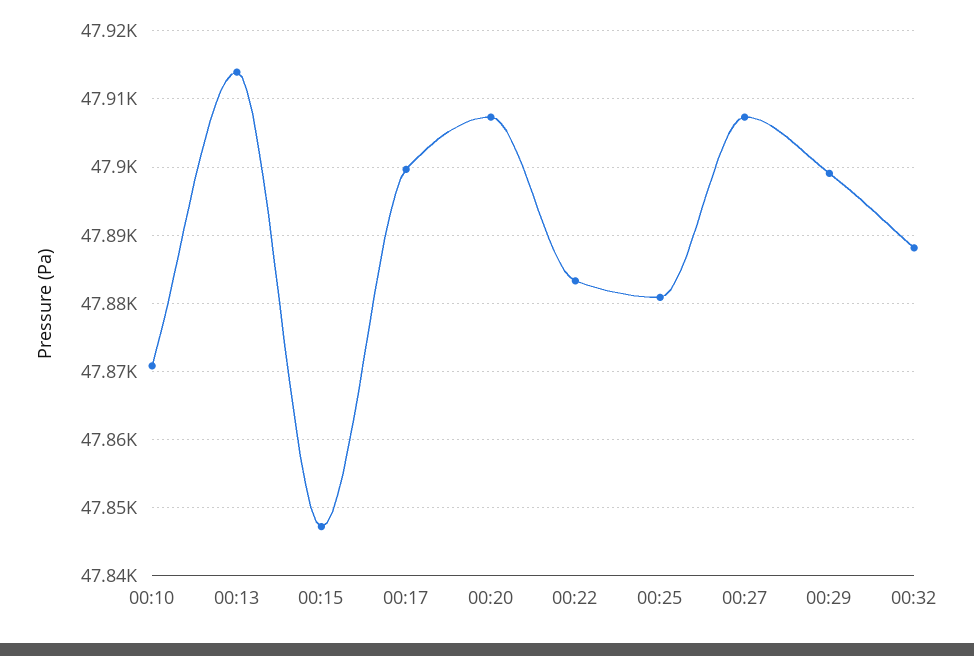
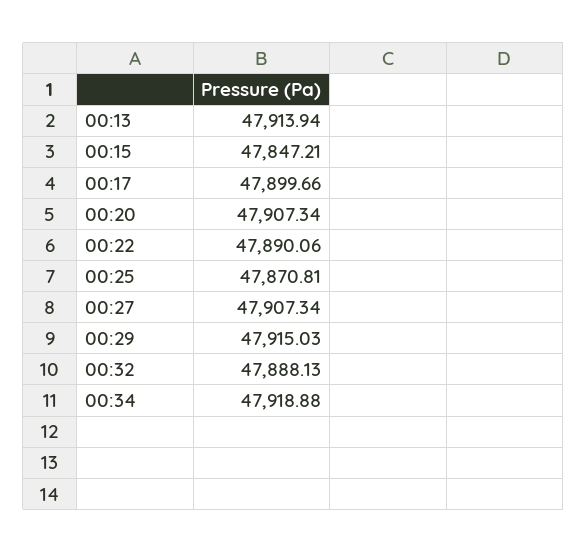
00:10: 47871 -> none
00:22: 47883 -> 47890.06
00:25: 47881 -> 47870.81
00:29: 47899 -> 47915.03
00:34: none -> 47918.88

